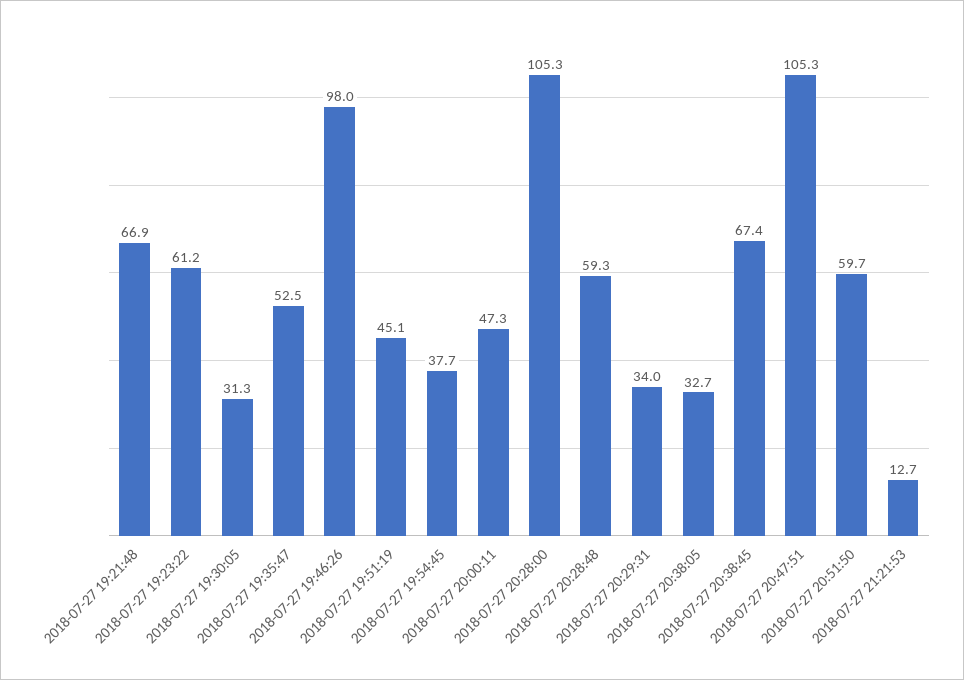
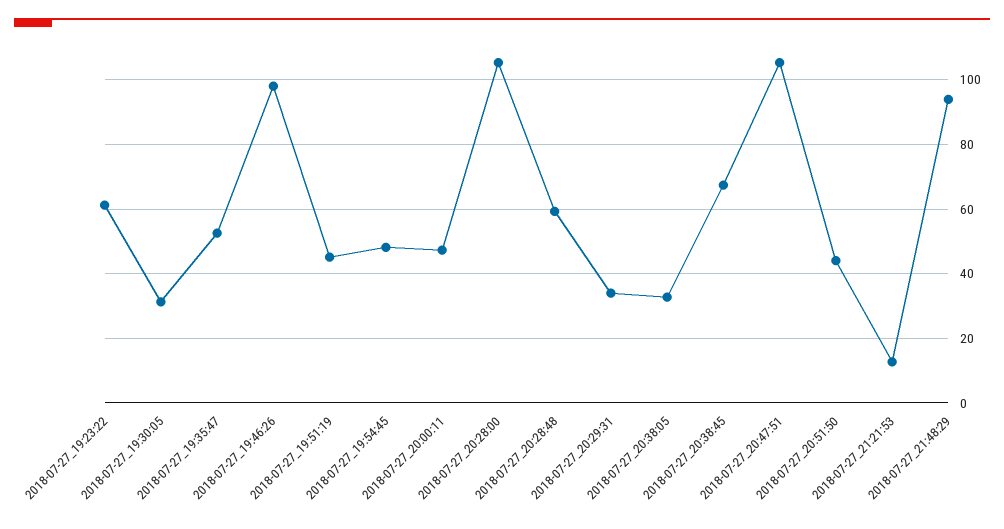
2018-07-27 19:21:48: 66.9 -> none
2018-07-27 19:54:45: 37.7 -> 48
2018-07-27 20:51:50: 59.7 -> 44
2018-07-27_21:48:29: none -> 94

